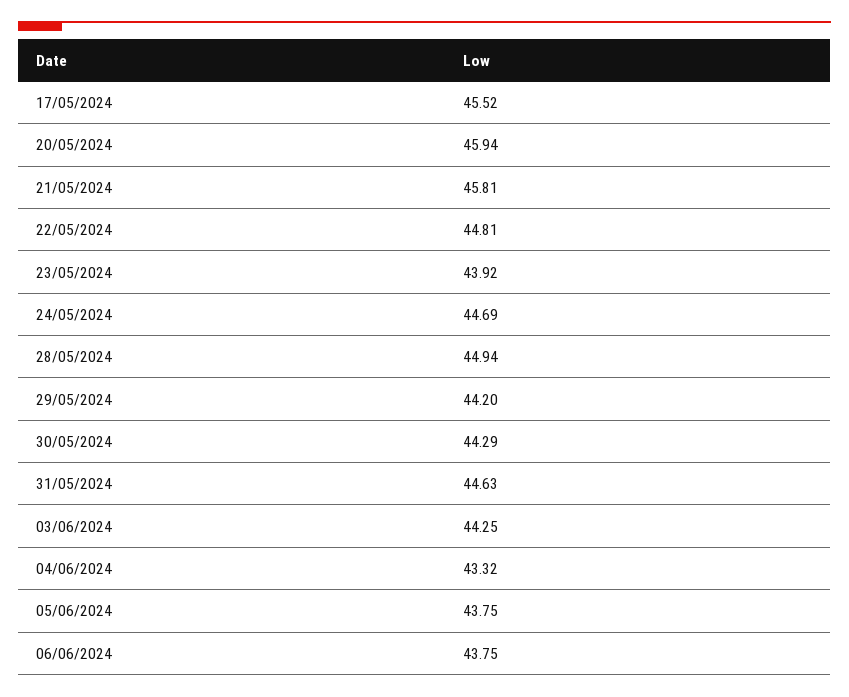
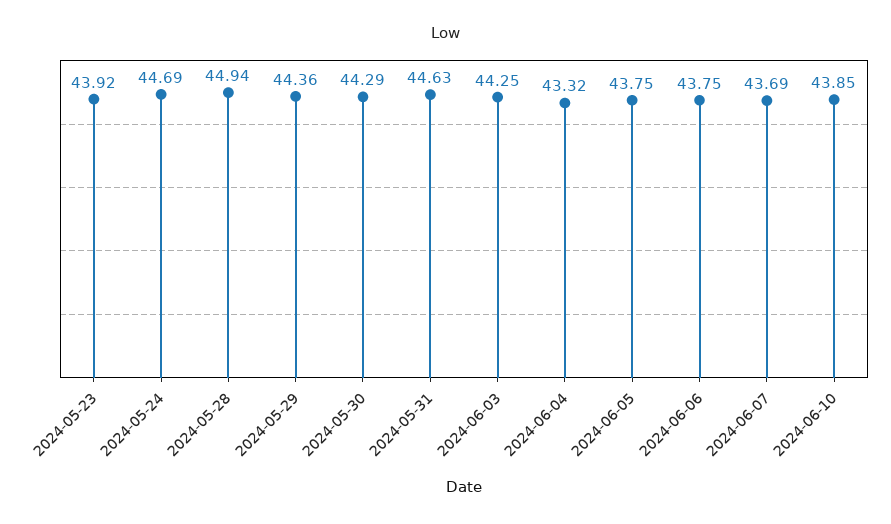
17/05/2024: 45.52 -> none
20/05/2024: 45.94 -> none
21/05/2024: 45.81 -> none
22/05/2024: 44.81 -> none
29/05/2024: 44.2 -> 44.36
2024-06-07: none -> 43.69
2024-06-10: none -> 43.85

